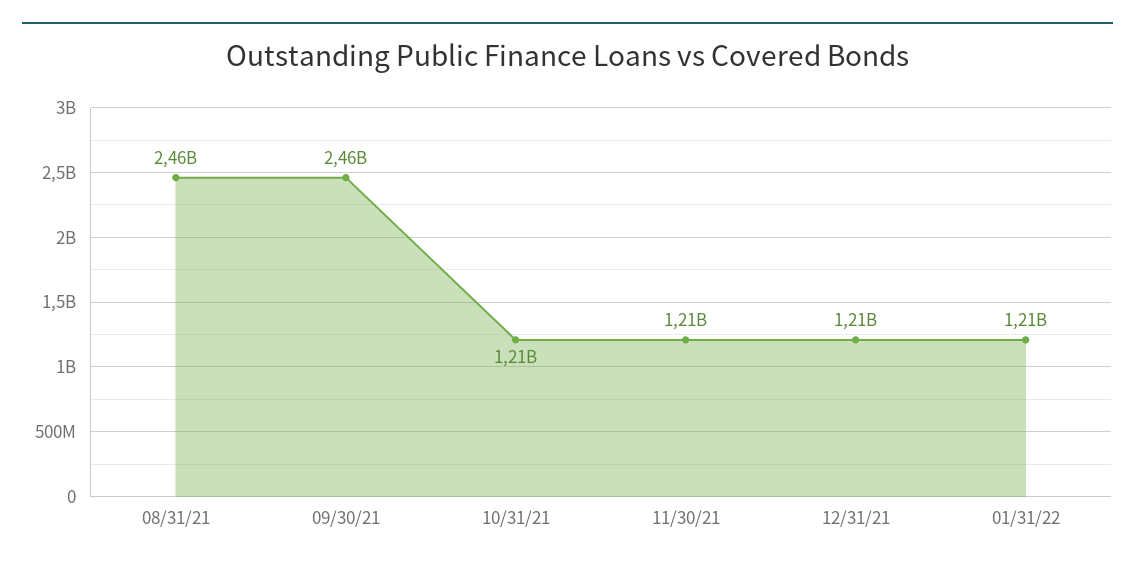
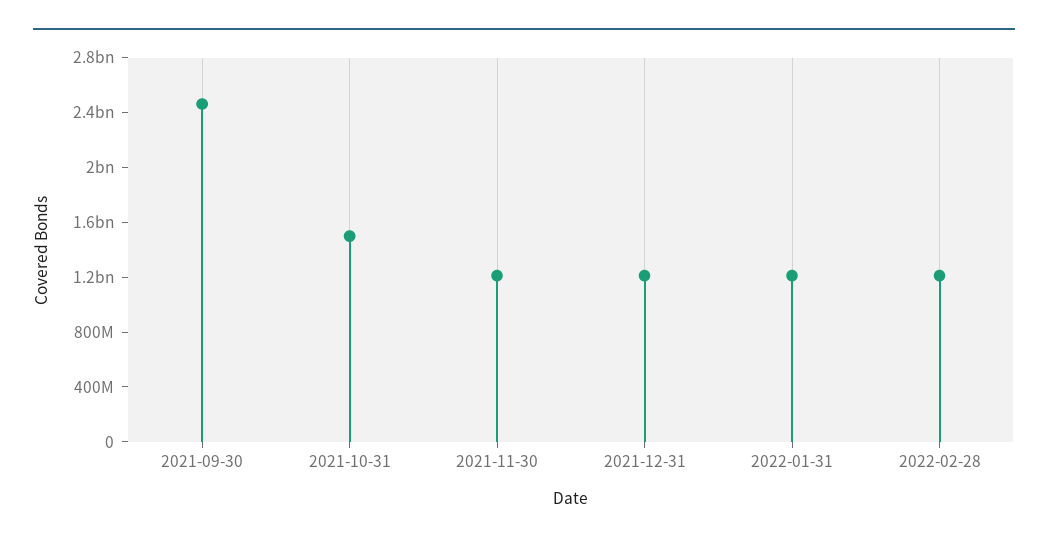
08/31/21: 2460000000 -> none
10/31/21: 1210000000 -> 1500000000
2022-02-28: none -> 1200000000

